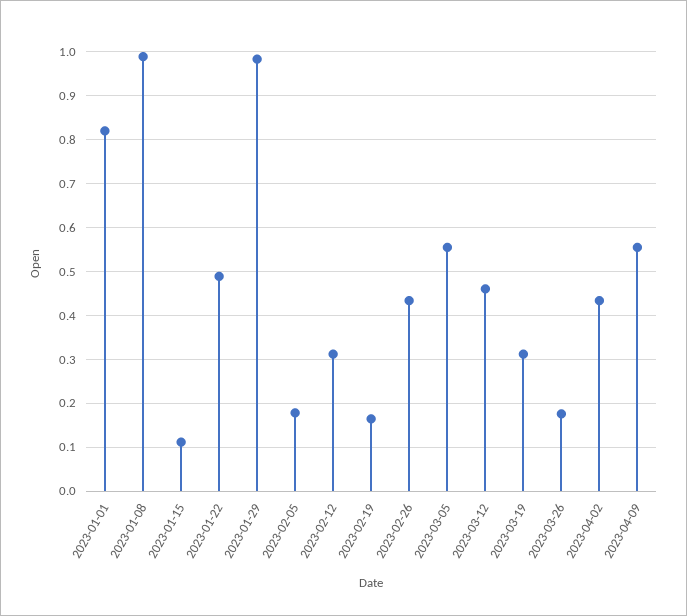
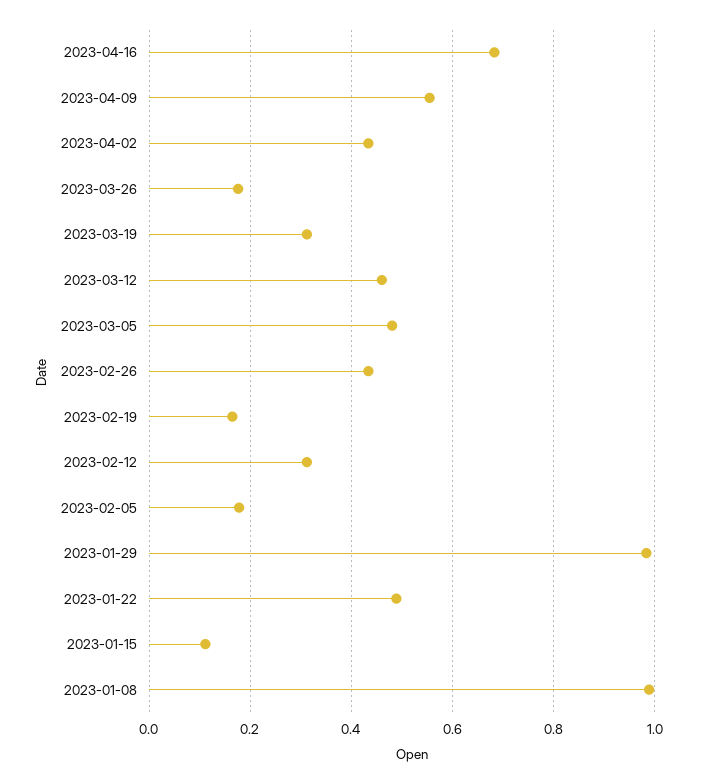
2023-01-01: 0.82 -> none
2023-03-05: 0.56 -> 0.48
2023-04-16: none -> 0.68

